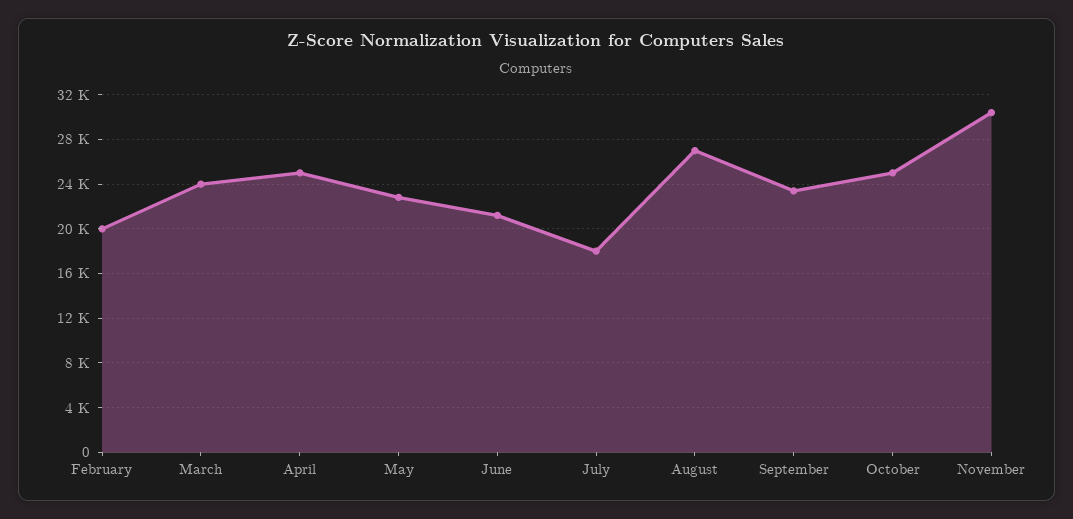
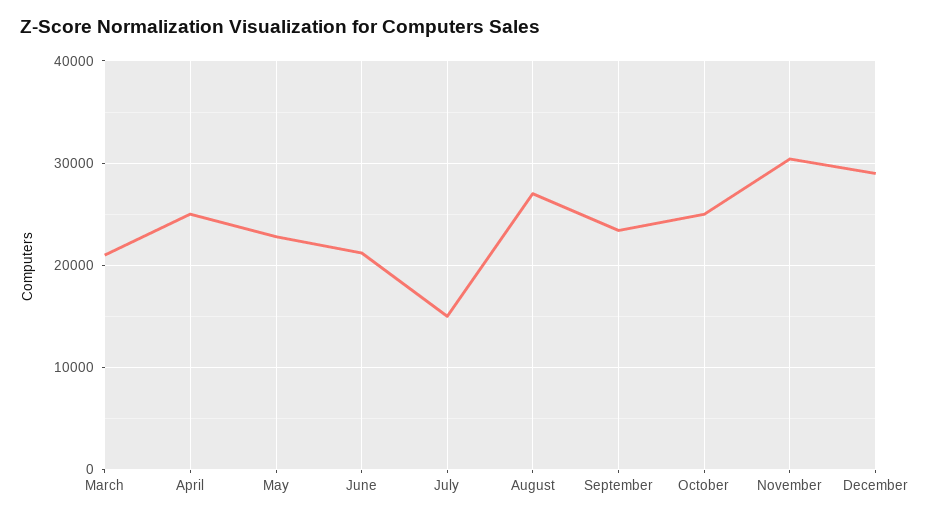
February: 20000 -> none
March: 24000 -> 21000
July: 18000 -> 15000
December: none -> 29000

